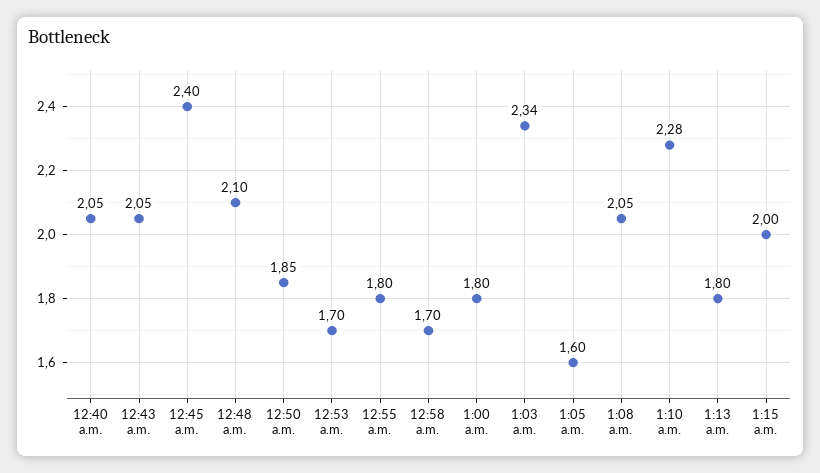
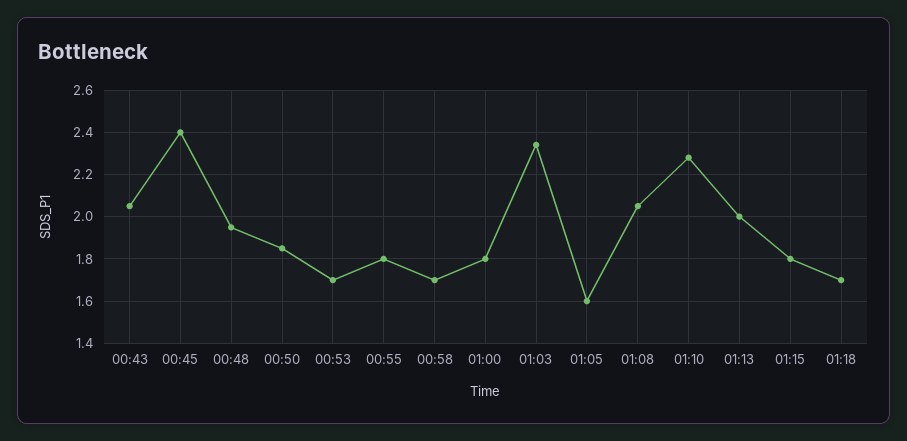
12:40 a.m.: 2.05 -> none
12:48 a.m.: 2.1 -> 1.95
1:13 a.m.: 1.8 -> 2
1:15 a.m.: 2 -> 1.8
01:18: none -> 1.7

